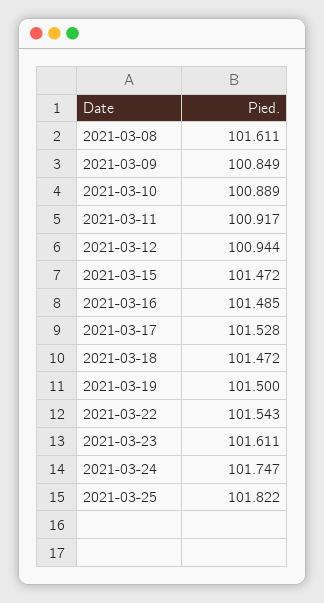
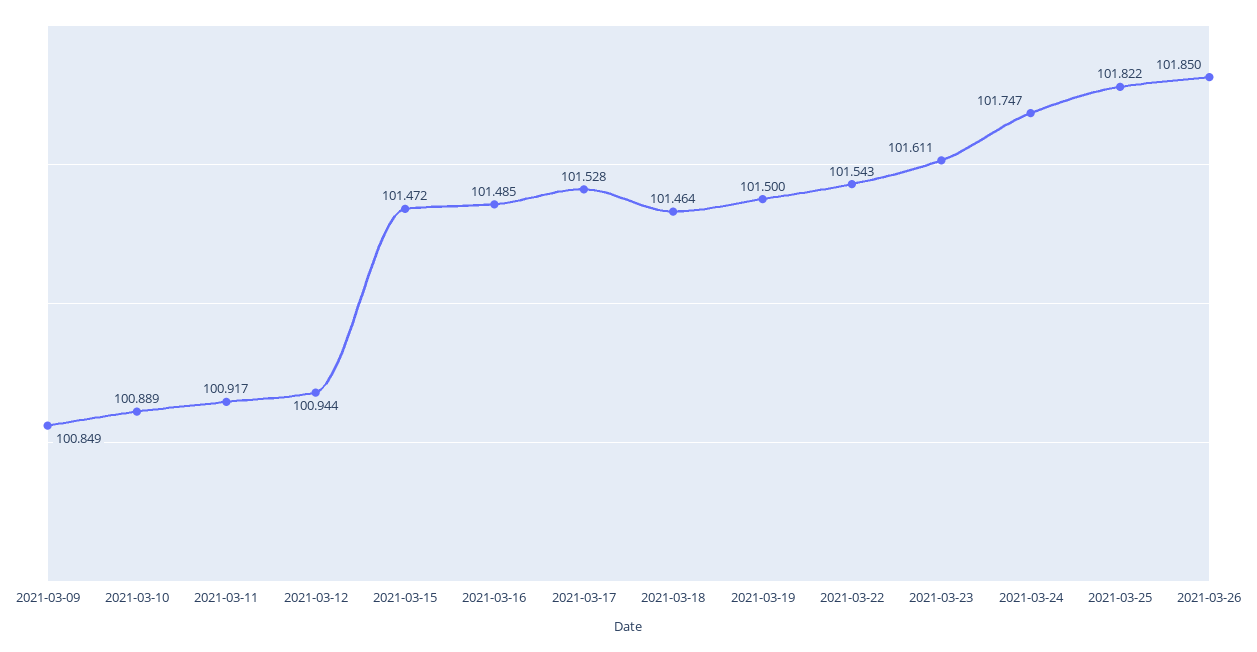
2021-03-08: 101.611 -> none
2021-03-18: 101.472 -> 101.464
2021-03-26: none -> 101.85

